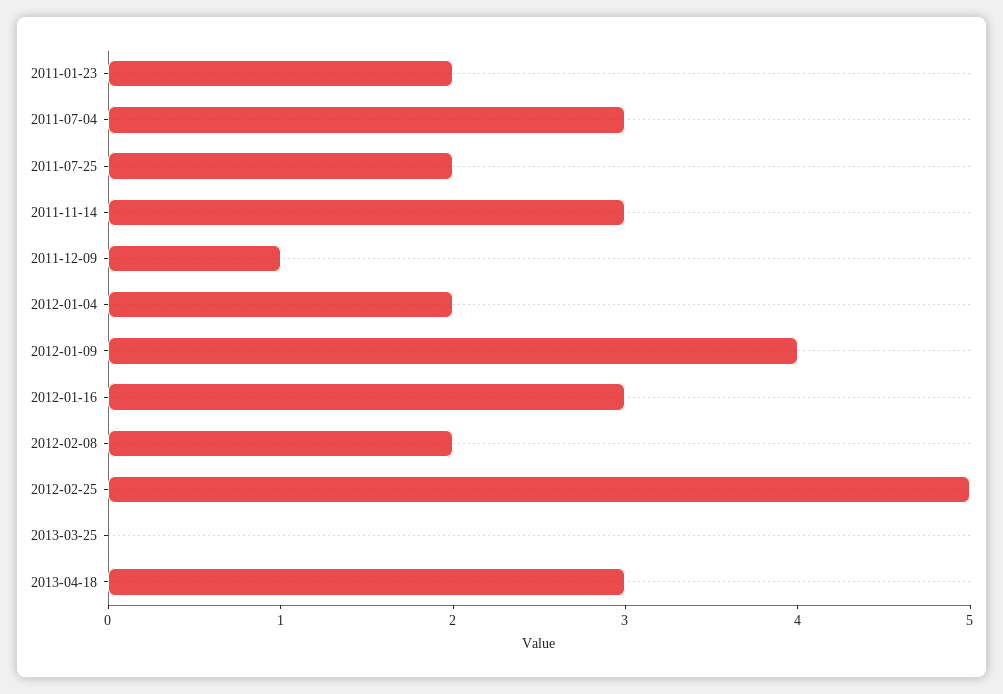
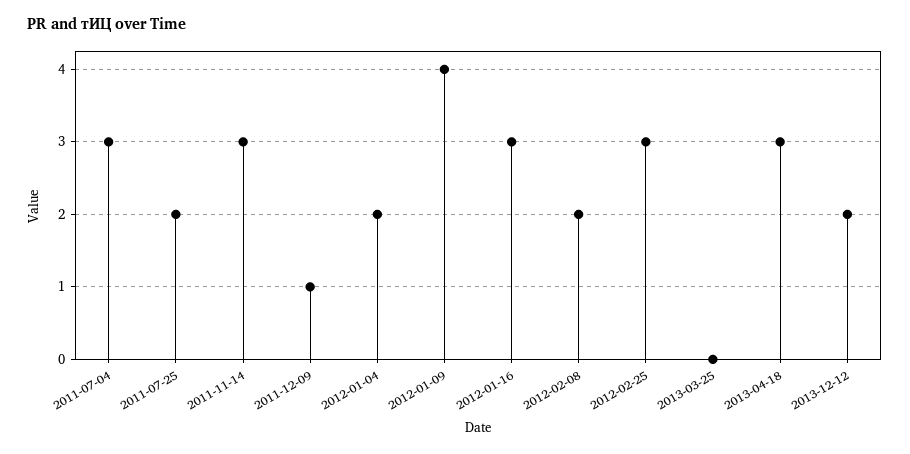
2011-01-23: 2 -> none
2012-02-25: 5 -> 3
2013-12-12: none -> 2

